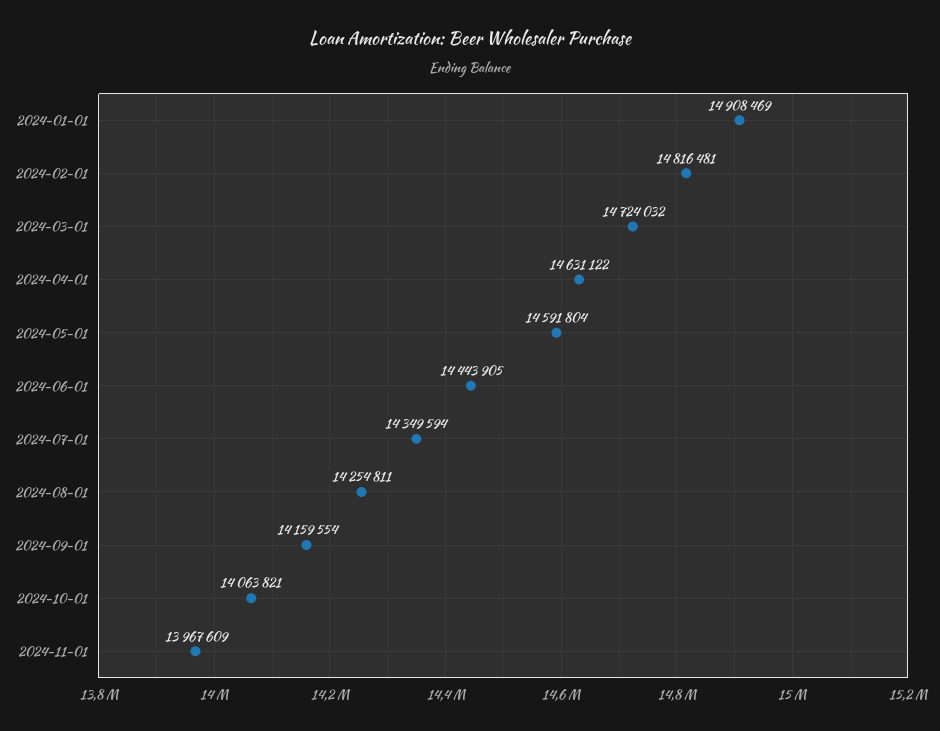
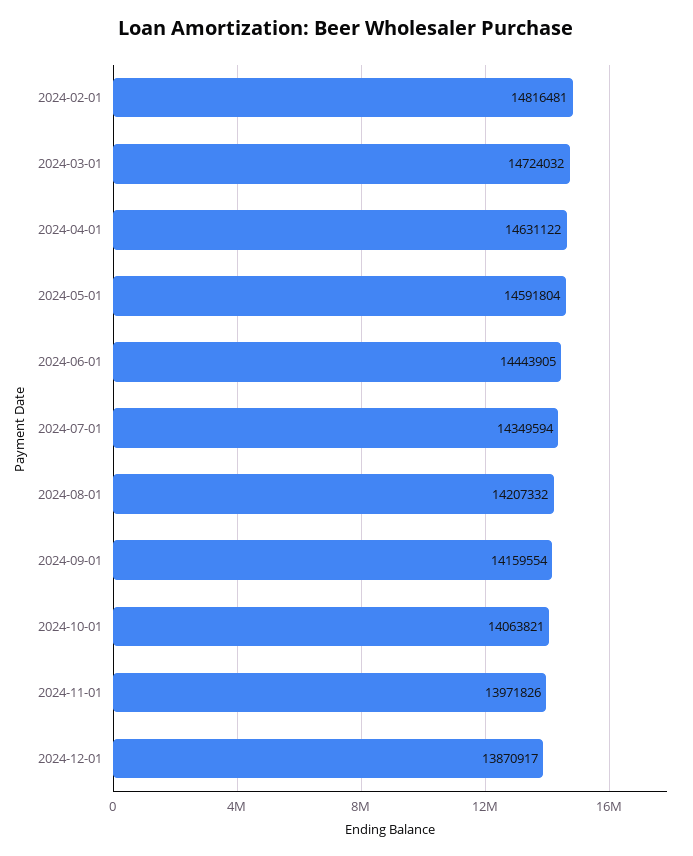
2024-01-01: 14908469 -> none
2024-08-01: 14254811 -> 14207332
2024-11-01: 13967609 -> 13971826
2024-12-01: none -> 13870917

